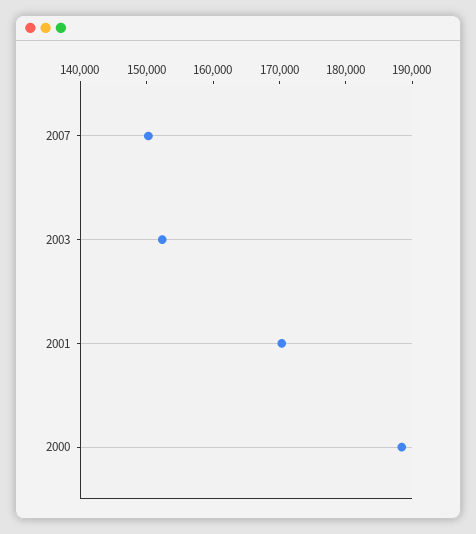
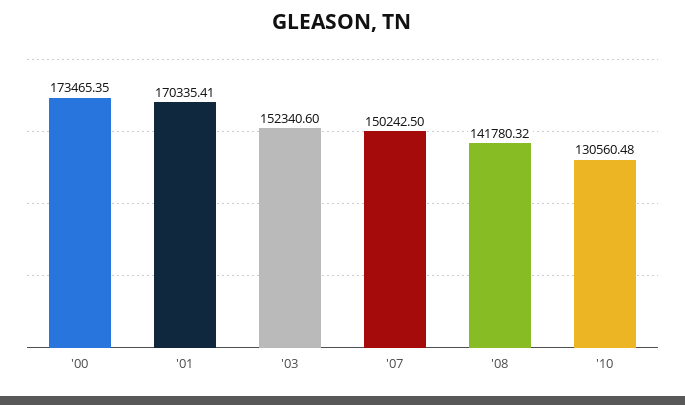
2000: 188000 -> 173465.35
'08: none -> 141780.32
'10: none -> 130560.48

